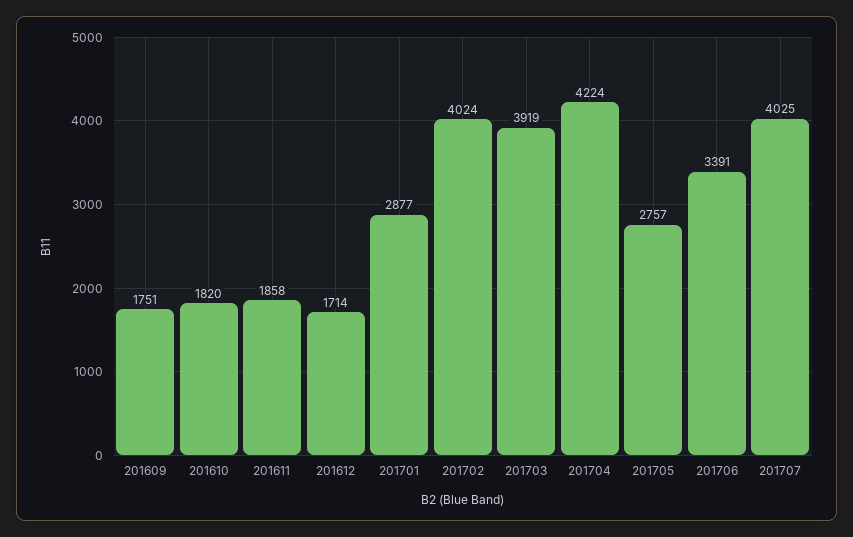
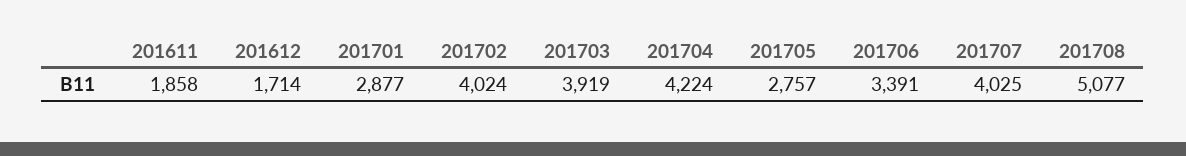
201609: 1751 -> none
201610: 1820 -> none
201708: none -> 5077

